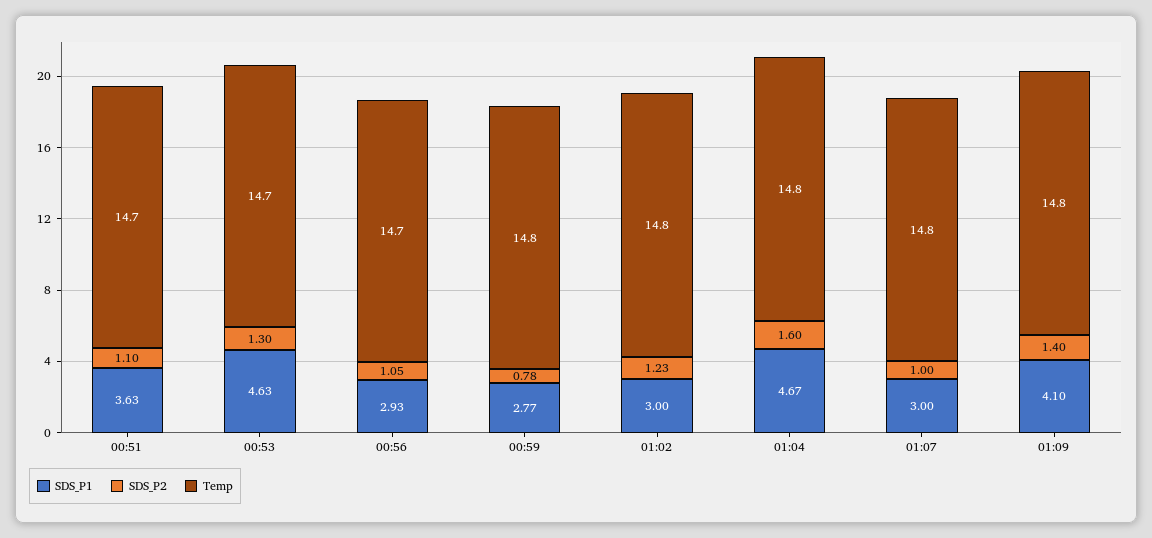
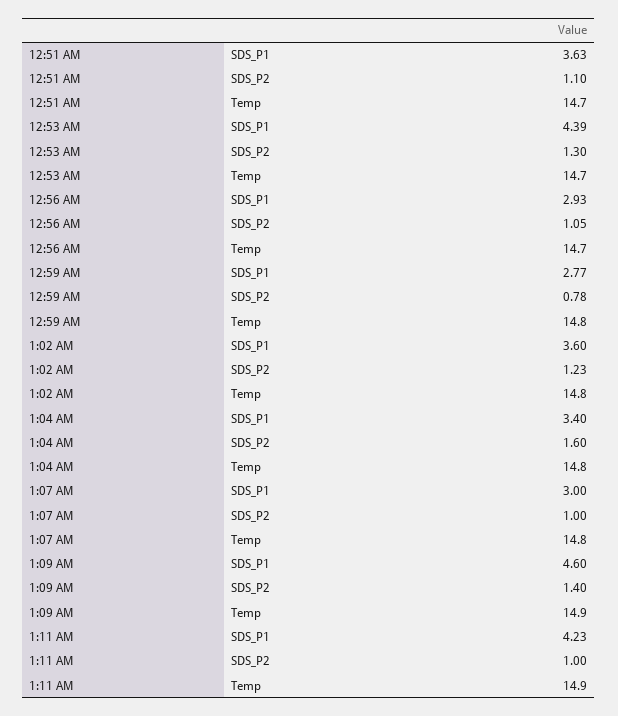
SDS_P1, 00:53: 4.63 -> 4.39
SDS_P1, 01:02: 3 -> 3.6
SDS_P1, 01:04: 4.67 -> 3.4
SDS_P1, 01:09: 4.1 -> 4.6
Temp, 01:09: 14.8 -> 14.9
SDS_P1, 1:11 AM: none -> 4.23
SDS_P2, 1:11 AM: none -> 1
Temp, 1:11 AM: none -> 14.9

